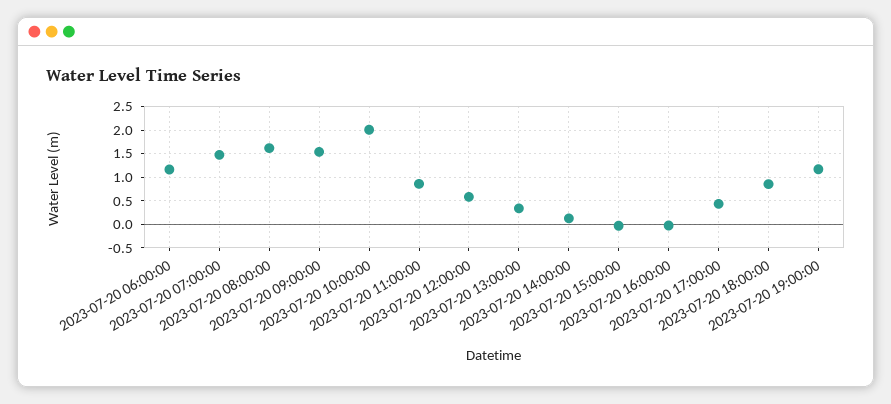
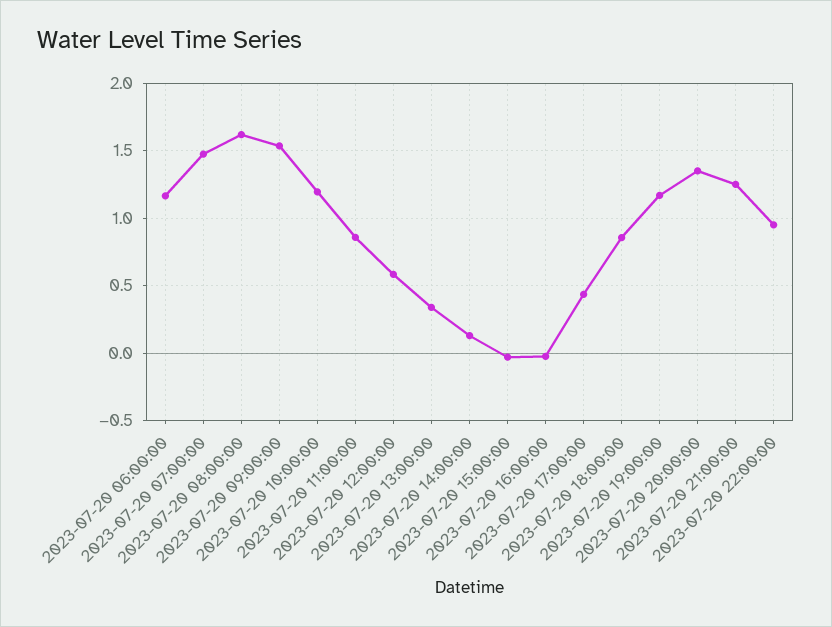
2023-07-20 10:00:00: 2 -> 1.2
2023-07-20 20:00:00: none -> 1.35
2023-07-20 21:00:00: none -> 1.25
2023-07-20 22:00:00: none -> 0.95

